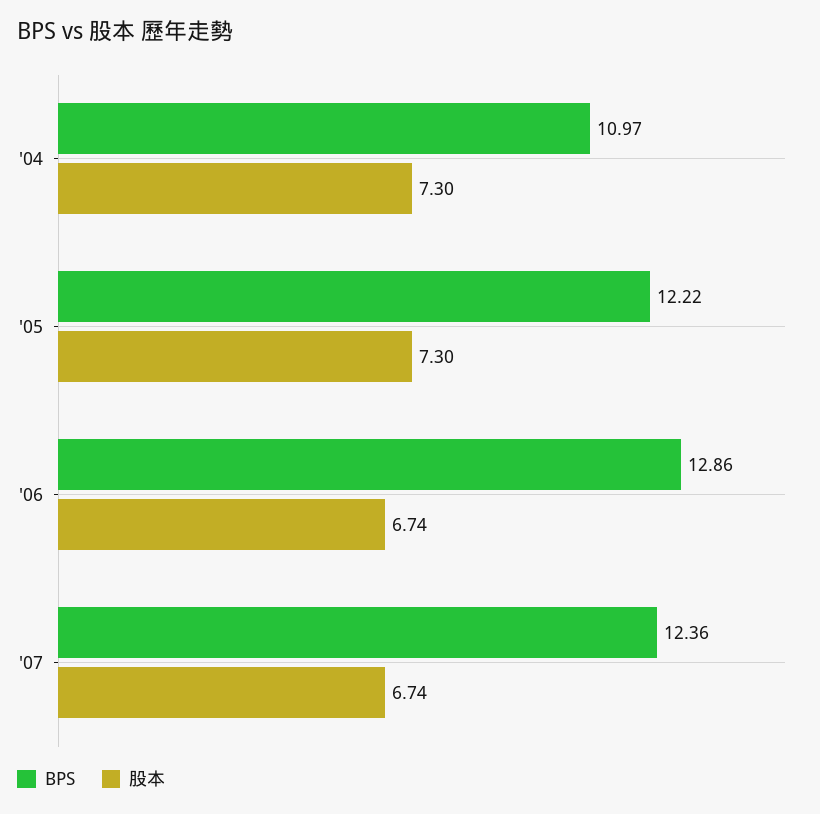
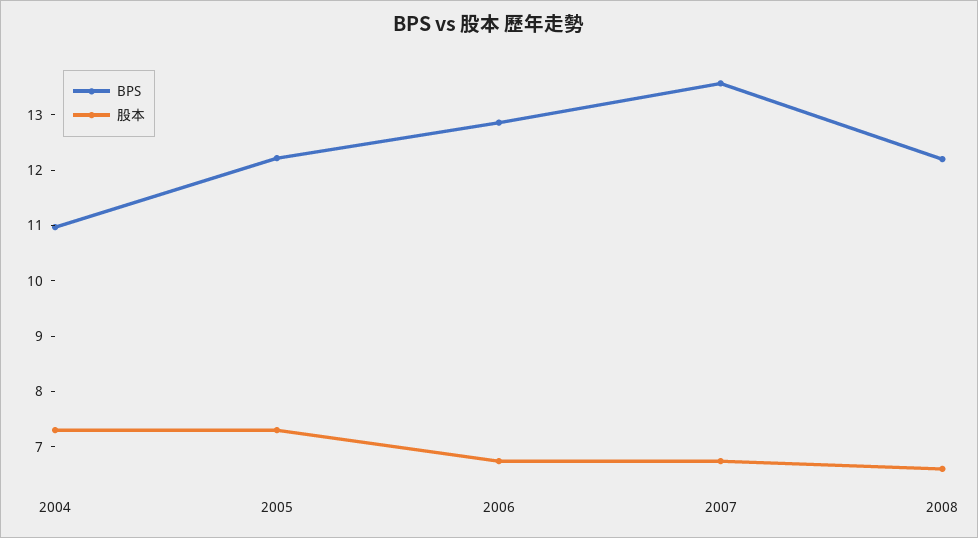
BPS, '07: 12.36 -> 13.6
BPS, 2008: none -> 12.2
股本, 2008: none -> 6.6

